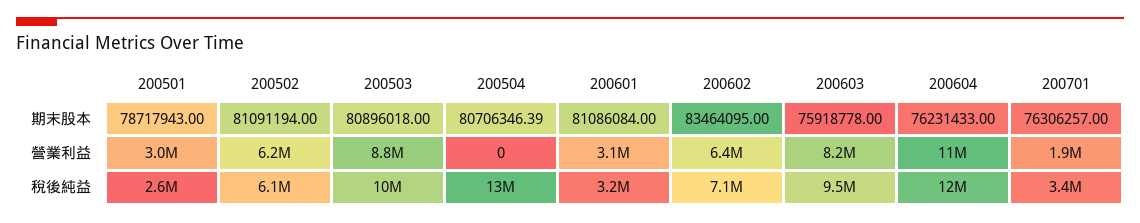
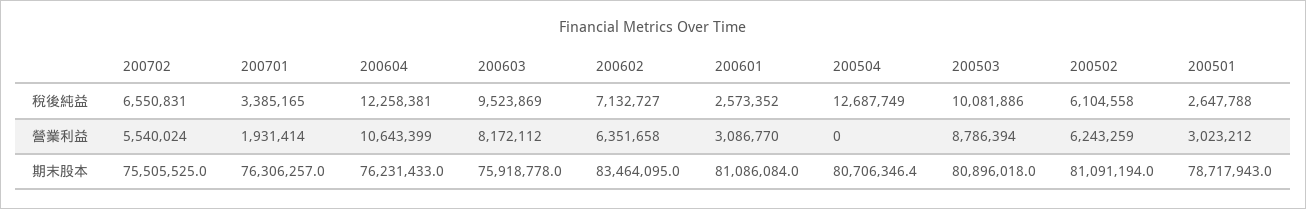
200601, 稅後純益: 3200000 -> 2573352
200702, 稅後純益: none -> 6550831
200702, 營業利益: none -> 5540024
200702, 期末股本: none -> 75505525

